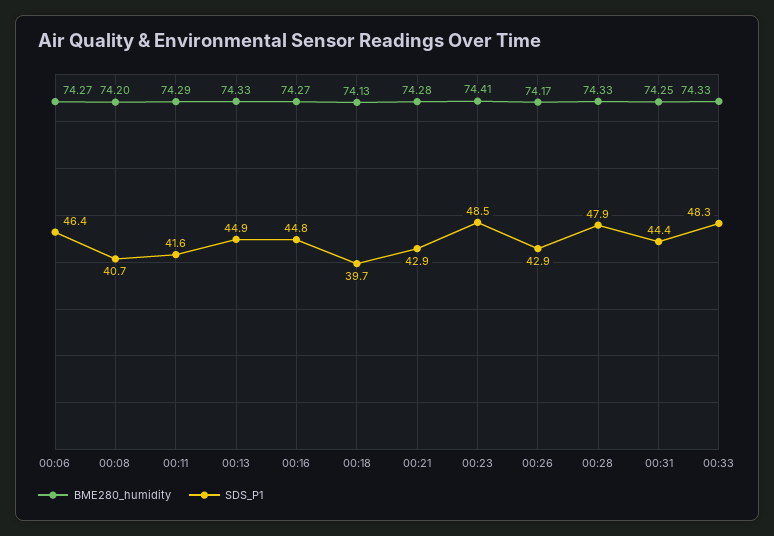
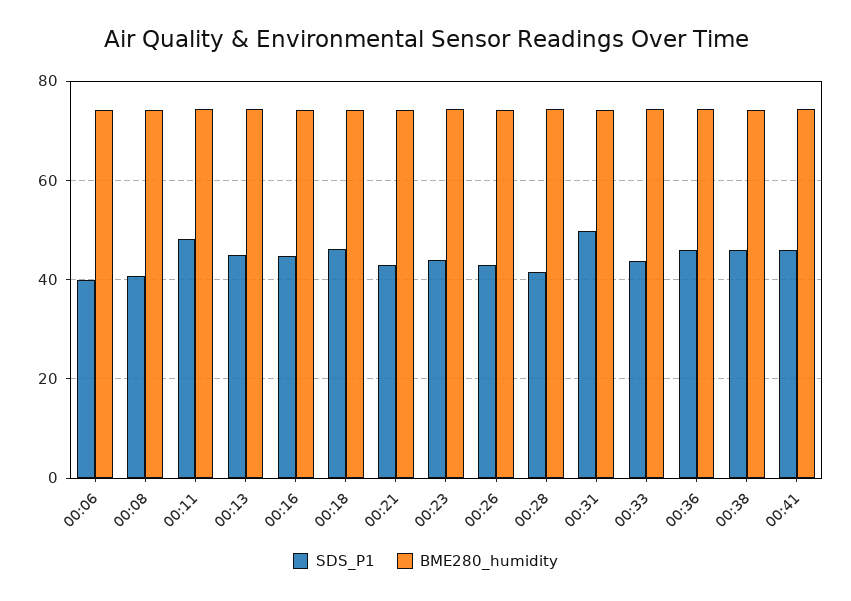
SDS_P1, 00:06: 46.4 -> 40
SDS_P1, 00:11: 41.6 -> 48
SDS_P1, 00:18: 39.7 -> 46
SDS_P1, 00:23: 48.5 -> 44
SDS_P1, 00:28: 47.9 -> 42
SDS_P1, 00:31: 44.4 -> 50
SDS_P1, 00:33: 48.3 -> 44
SDS_P1, 00:36: none -> 46
BME280_humidity, 00:36: none -> 74
SDS_P1, 00:38: none -> 46
BME280_humidity, 00:38: none -> 74
SDS_P1, 00:41: none -> 46
BME280_humidity, 00:41: none -> 74

